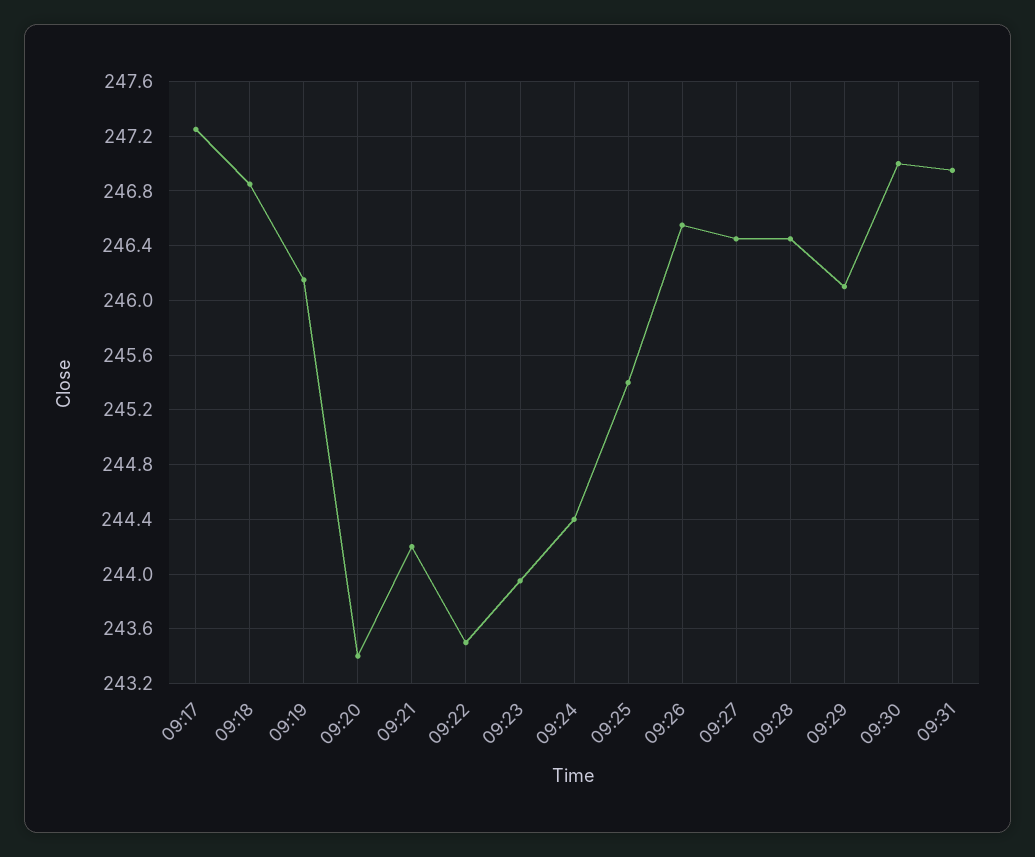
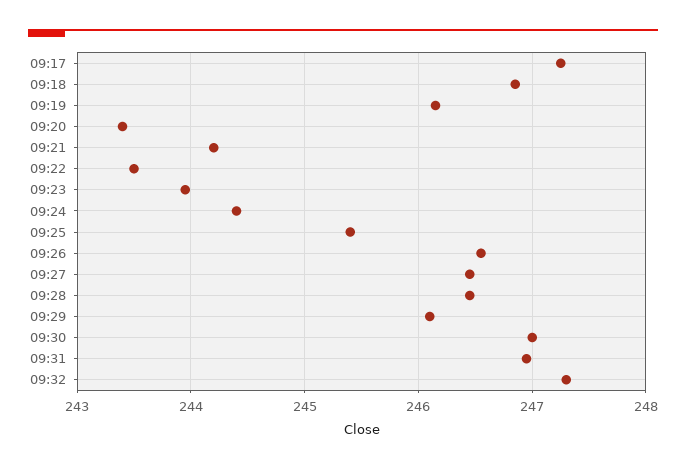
09:32: none -> 247.3

